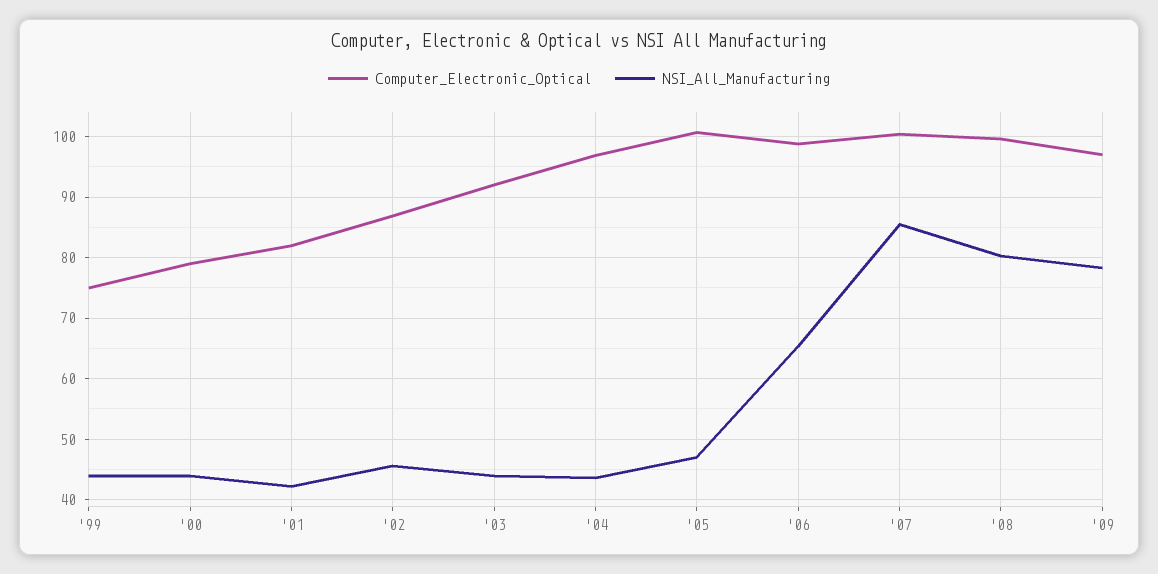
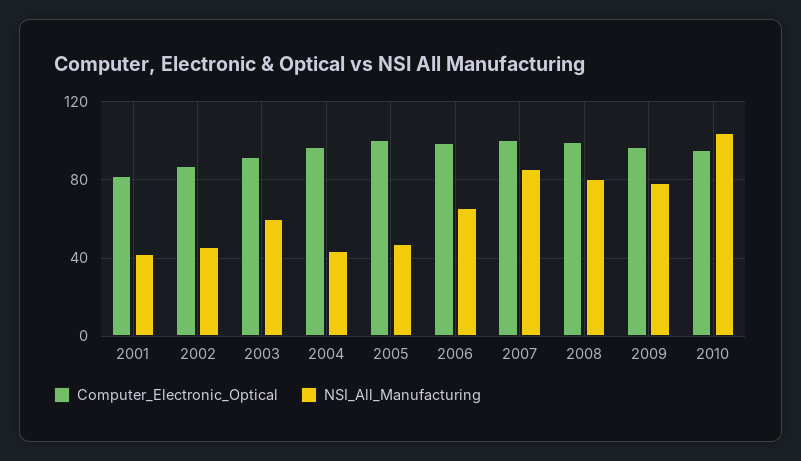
Computer_Electronic_Optical, '99: 75 -> none
NSI_All_Manufacturing, '99: 44 -> none
Computer_Electronic_Optical, '00: 79 -> none
NSI_All_Manufacturing, '00: 44 -> none
NSI_All_Manufacturing, '03: 44 -> 60
Computer_Electronic_Optical, 2010: none -> 95
NSI_All_Manufacturing, 2010: none -> 105

